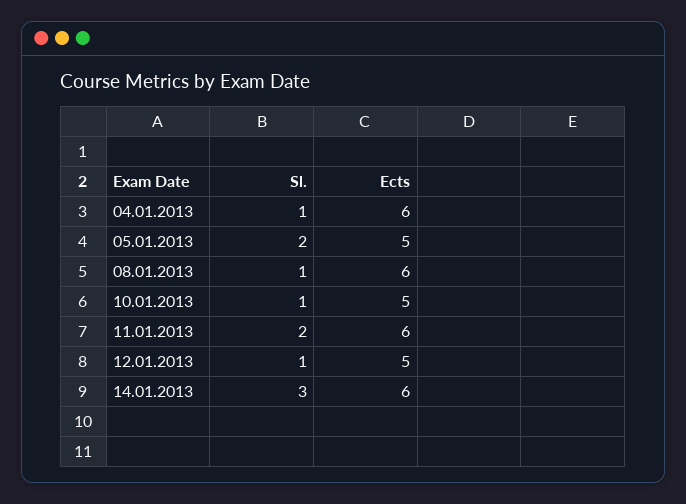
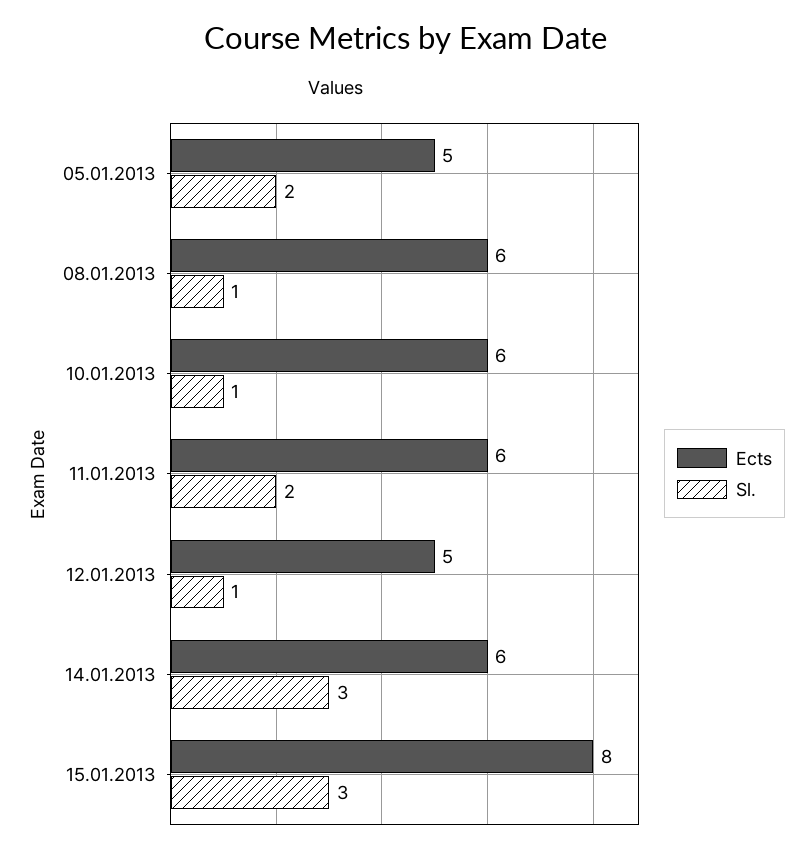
Sl., 04.01.2013: 1 -> none
Ects, 04.01.2013: 6 -> none
Ects, 10.01.2013: 5 -> 6
Ects, 15.01.2013: none -> 8
Sl., 15.01.2013: none -> 3

